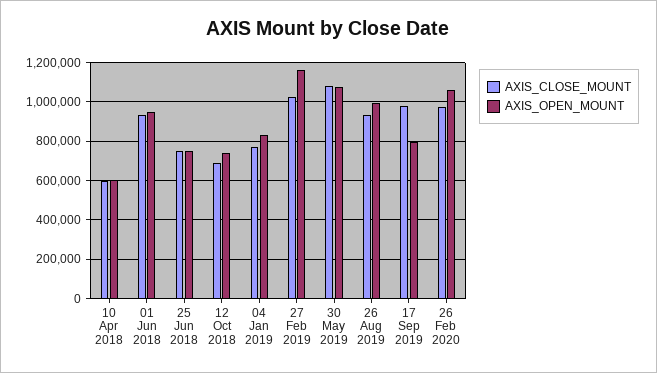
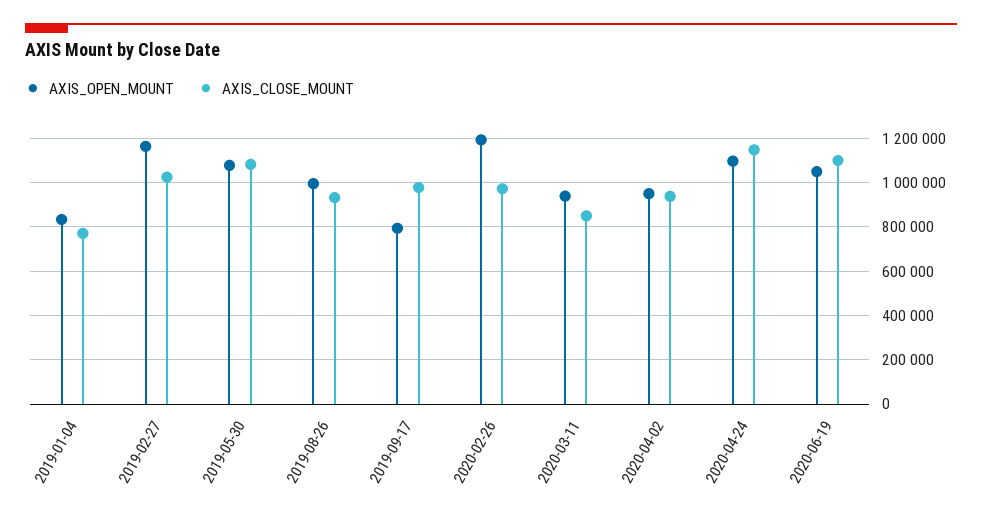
AXIS_CLOSE_MOUNT, 10 Apr 2018: 600000 -> none
AXIS_OPEN_MOUNT, 10 Apr 2018: 600000 -> none
AXIS_CLOSE_MOUNT, 01 Jun 2018: 950000 -> none
AXIS_OPEN_MOUNT, 01 Jun 2018: 950000 -> none
AXIS_CLOSE_MOUNT, 25 Jun 2018: 750000 -> none
AXIS_OPEN_MOUNT, 25 Jun 2018: 750000 -> none
AXIS_CLOSE_MOUNT, 12 Oct 2018: 700000 -> none
AXIS_OPEN_MOUNT, 12 Oct 2018: 750000 -> none
AXIS_OPEN_MOUNT, 26 Feb 2020: 1050000 -> 1200000
AXIS_OPEN_MOUNT, 2020-03-11: none -> 950000
AXIS_CLOSE_MOUNT, 2020-03-11: none -> 850000
AXIS_OPEN_MOUNT, 2020-04-02: none -> 950000
AXIS_CLOSE_MOUNT, 2020-04-02: none -> 950000
AXIS_OPEN_MOUNT, 2020-04-24: none -> 1100000
AXIS_CLOSE_MOUNT, 2020-04-24: none -> 1150000
AXIS_OPEN_MOUNT, 2020-06-19: none -> 1050000
AXIS_CLOSE_MOUNT, 2020-06-19: none -> 1100000

